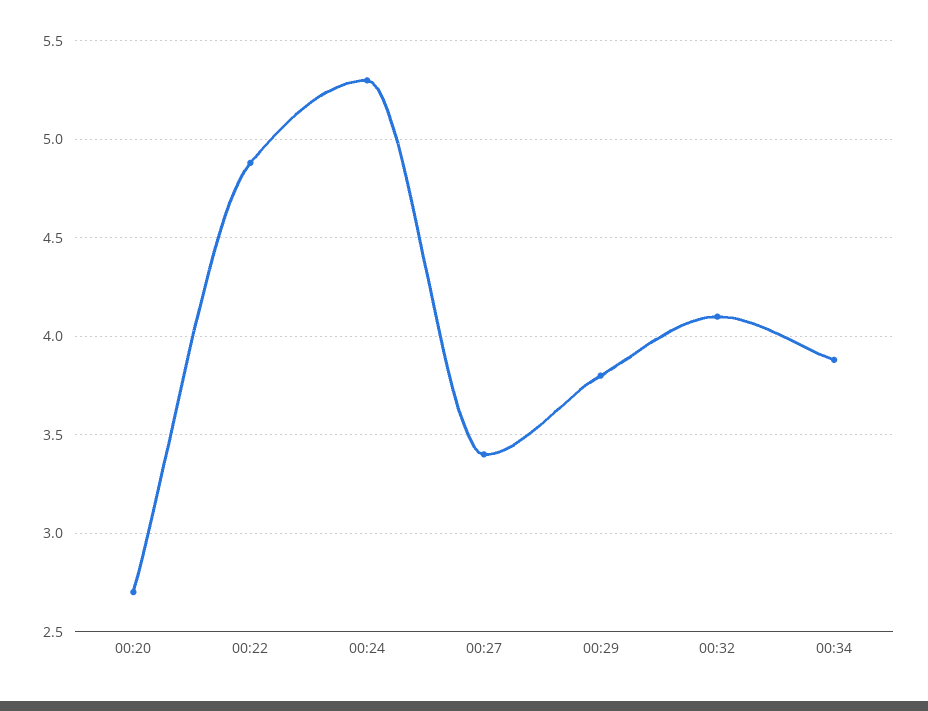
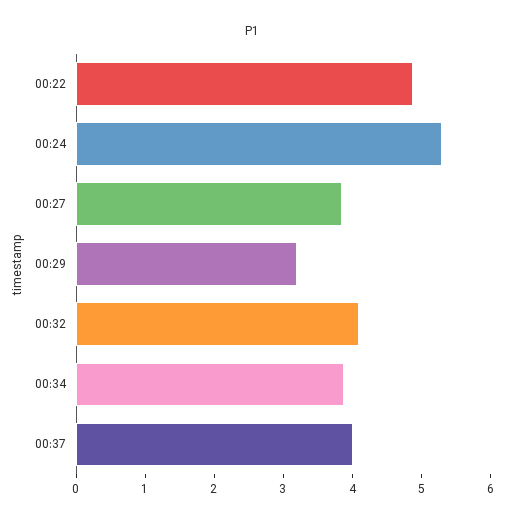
00:20: 2.7 -> none
00:27: 3.4 -> 3.8
00:29: 3.8 -> 3.2
00:37: none -> 4

